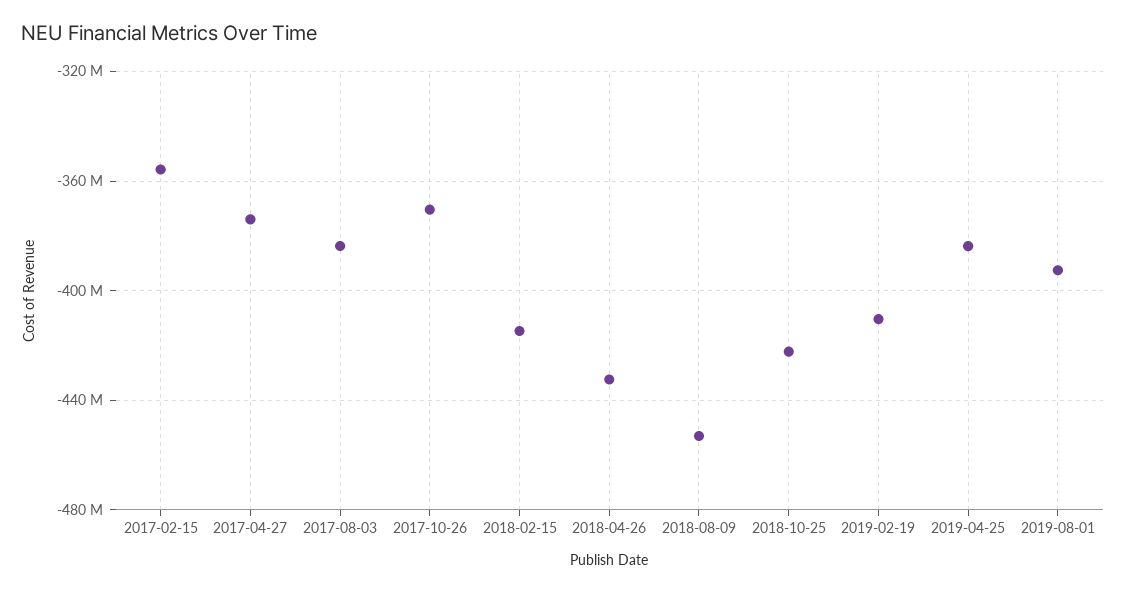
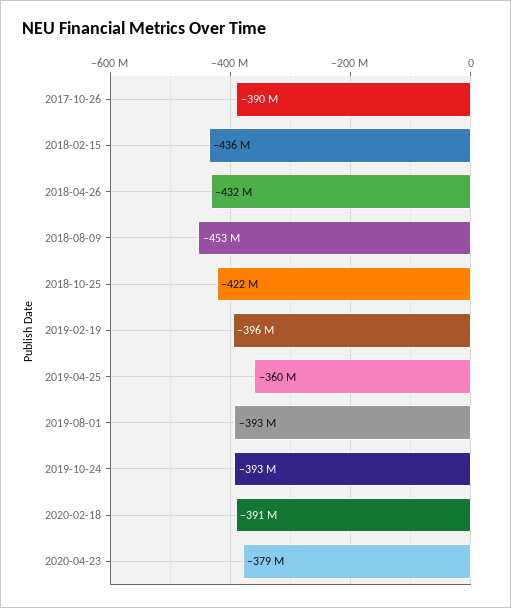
2017-02-15: -355000000 -> none
2017-04-27: -375000000 -> none
2017-08-03: -385000000 -> none
2017-10-26: -370000000 -> -390000000
2018-02-15: -415000000 -> -436000000
2019-02-19: -410000000 -> -396000000
2019-04-25: -385000000 -> -360000000
2019-10-24: none -> -393000000
2020-02-18: none -> -391000000
2020-04-23: none -> -379000000

